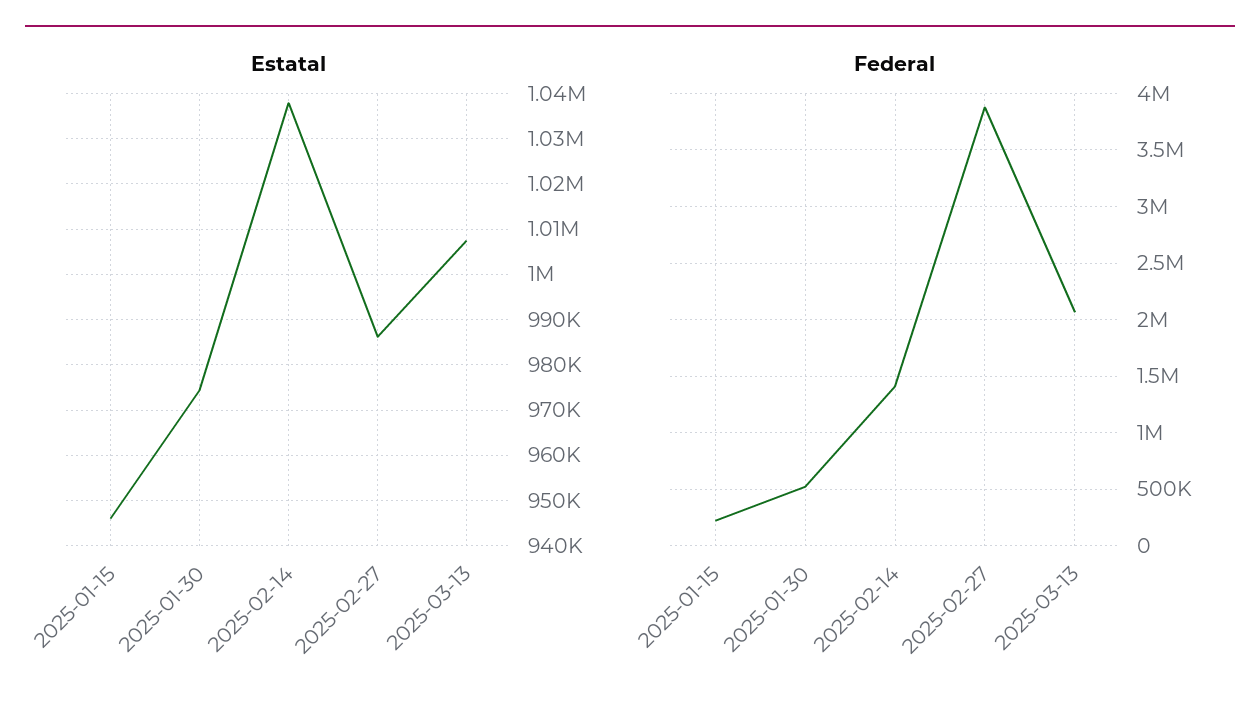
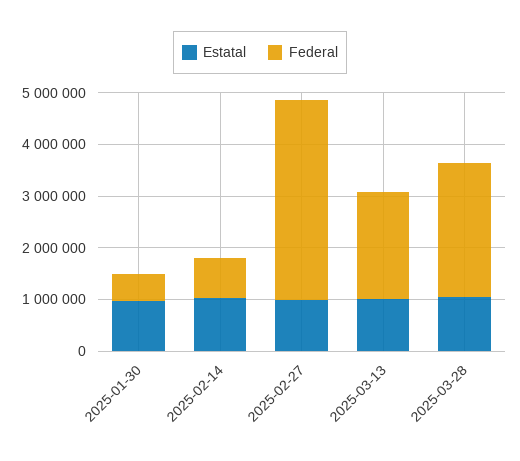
Estatal, 2025-01-15: 946000 -> none
Federal, 2025-01-15: 200000 -> none
Federal, 2025-02-14: 1400000 -> 800000
Estatal, 2025-03-28: none -> 1000000
Federal, 2025-03-28: none -> 2600000

